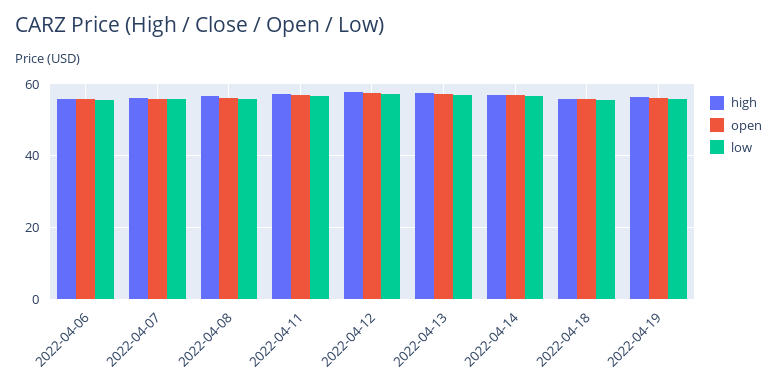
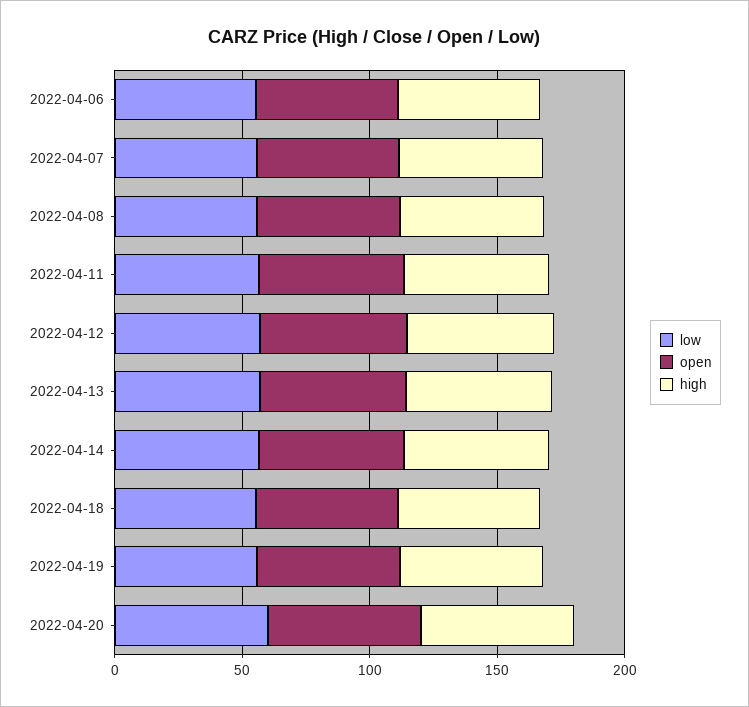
low, 2022-04-20: none -> 60
open, 2022-04-20: none -> 60
high, 2022-04-20: none -> 60

